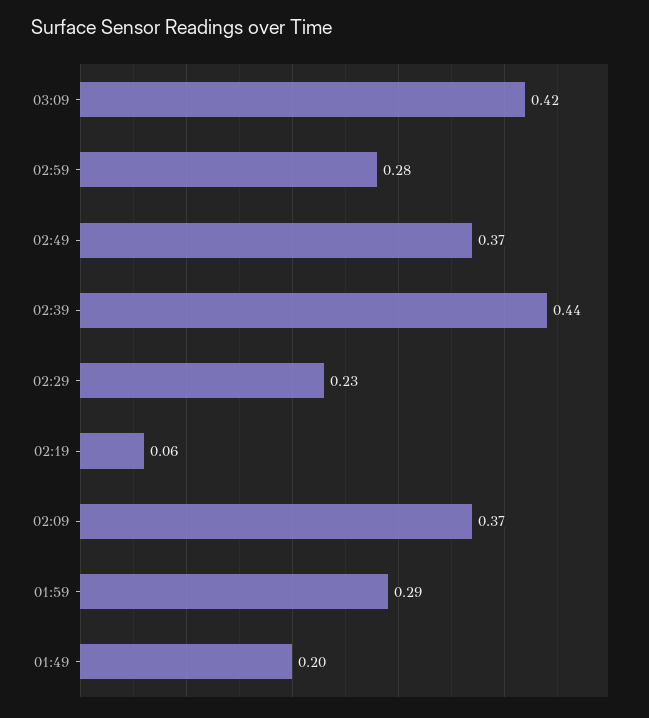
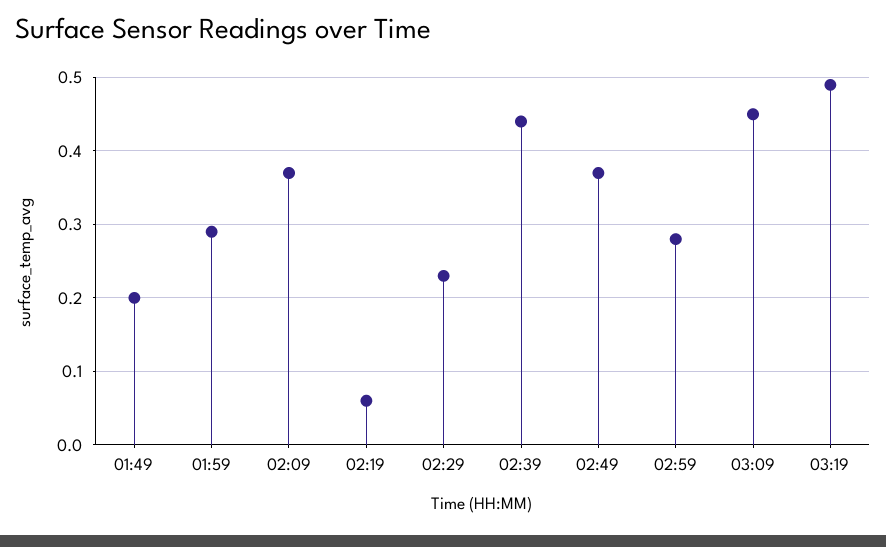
03:09: 0.42 -> 0.45
03:19: none -> 0.49

